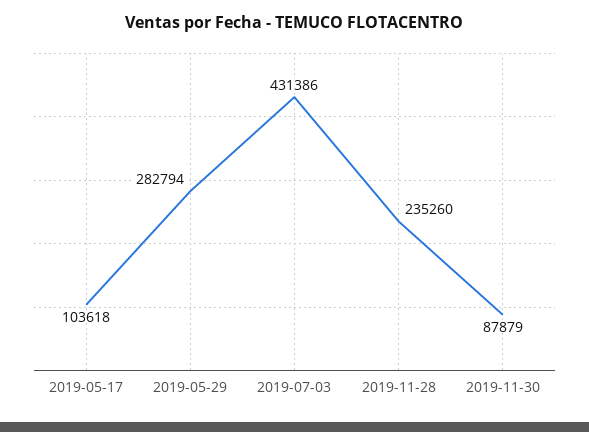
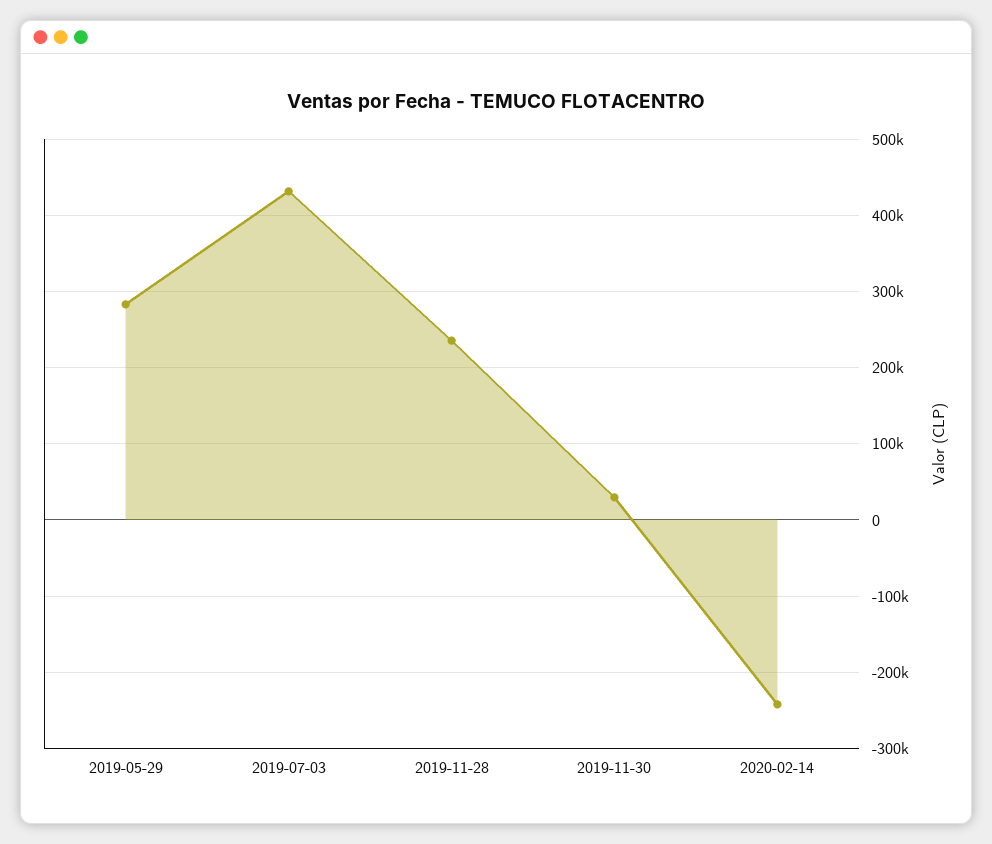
2019-05-17: 103618 -> none
2019-11-30: 87879 -> 30000
2020-02-14: none -> -240000

